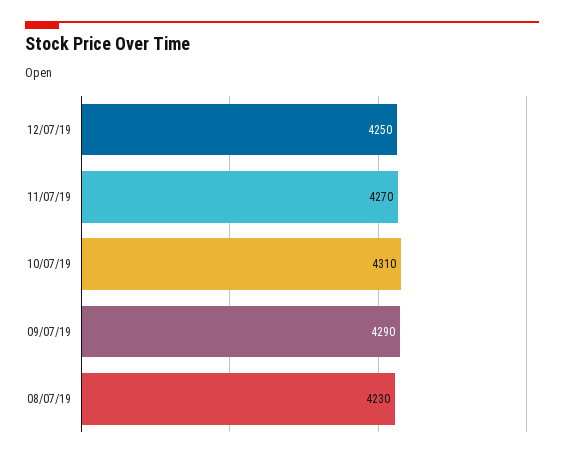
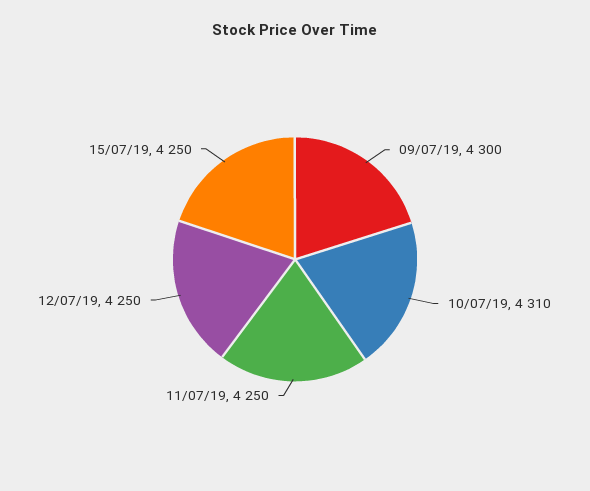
11/07/19: 4270 -> 4250
09/07/19: 4290 -> 4300
08/07/19: 4230 -> none
15/07/19: none -> 4250

